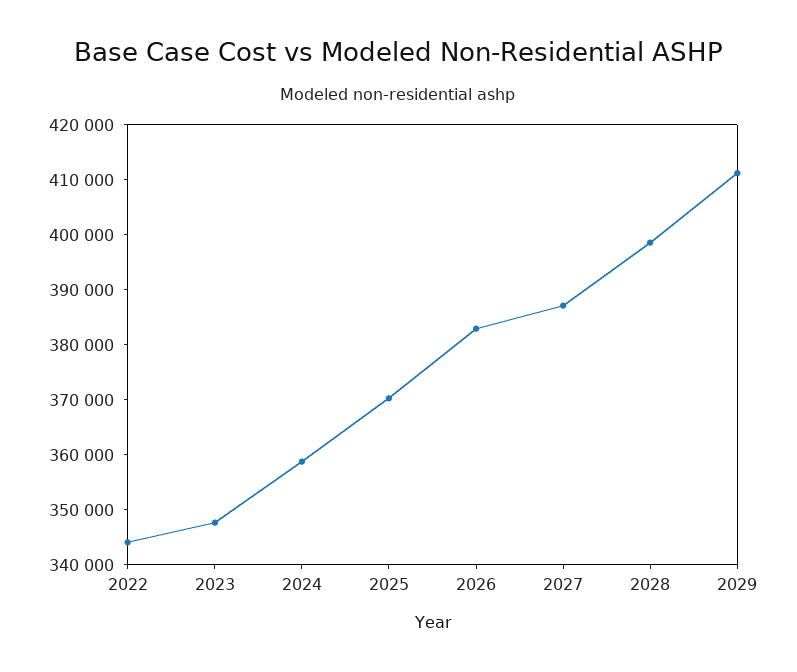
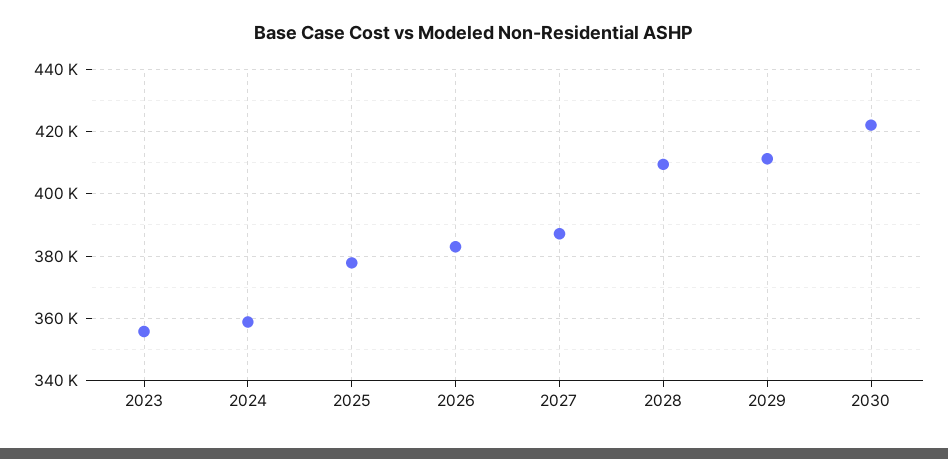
2022: 344000 -> none
2023: 348000 -> 356000
2025: 370000 -> 378000
2028: 398000 -> 410000
2030: none -> 422000

